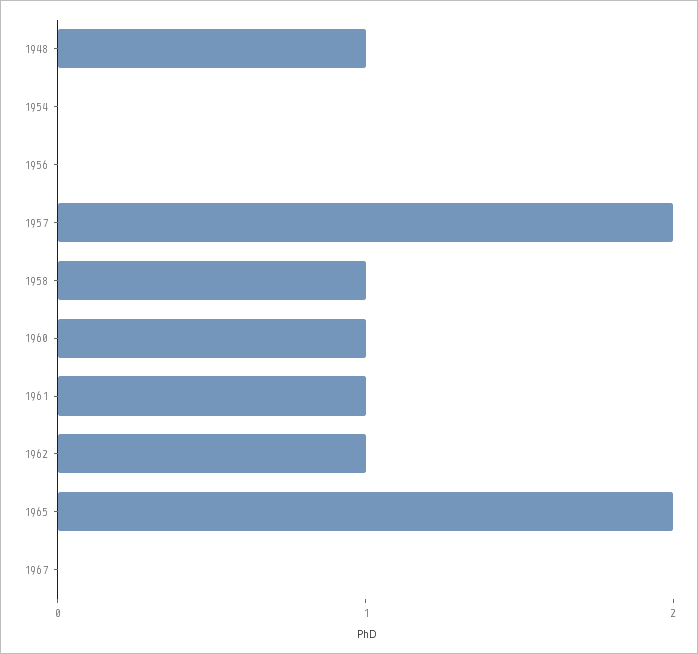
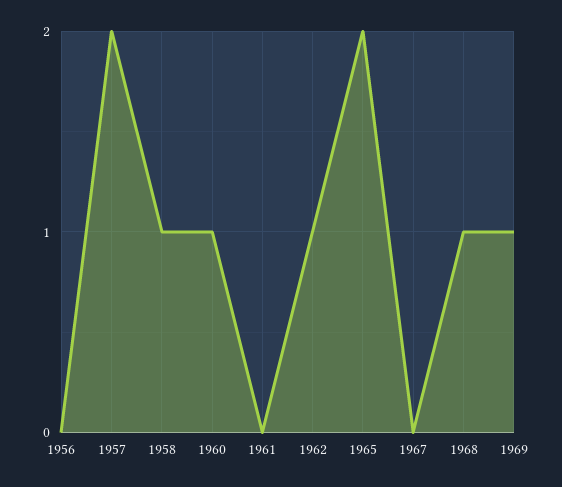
1948: 1 -> none
1954: 0 -> none
1961: 1 -> 0
1968: none -> 1
1969: none -> 1

